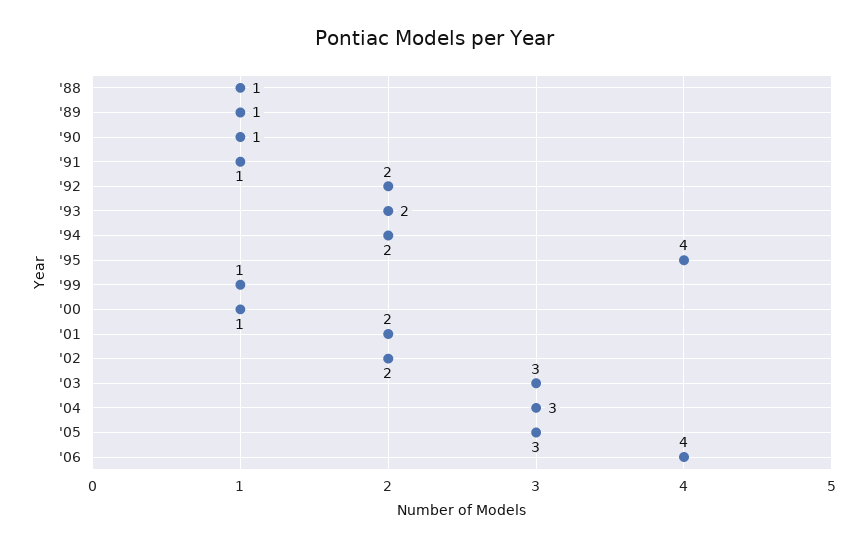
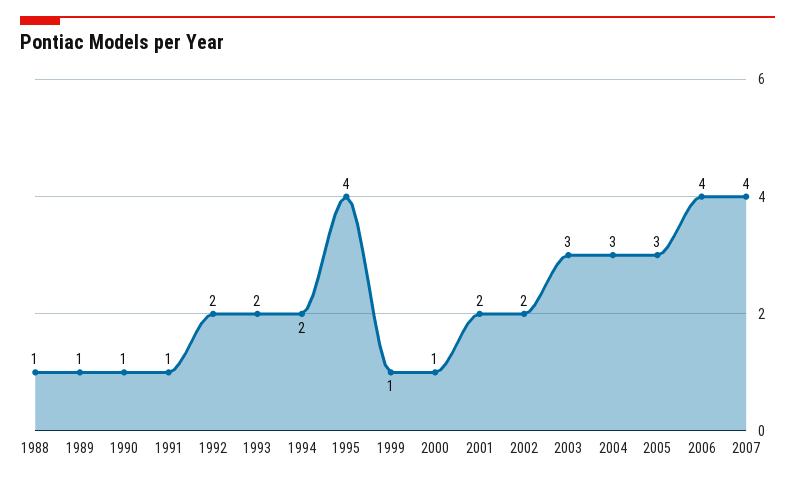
2007: none -> 4

